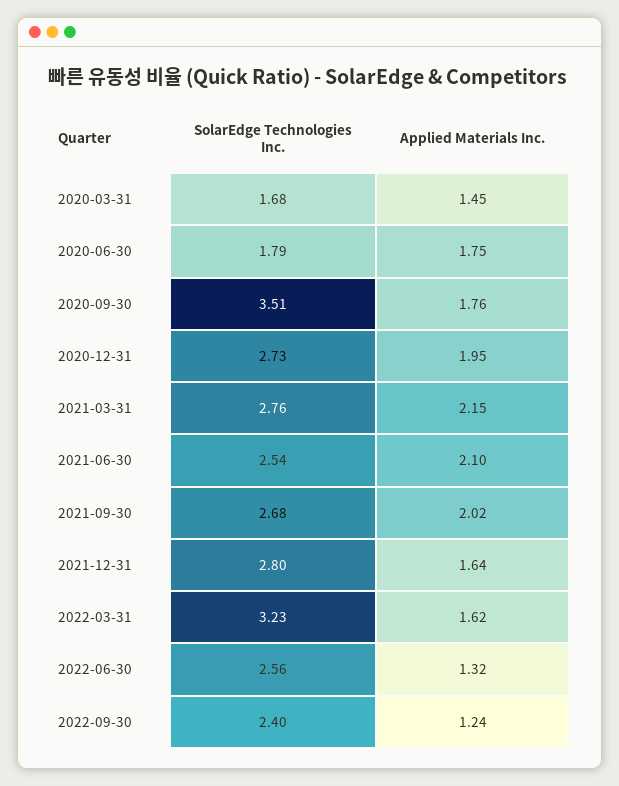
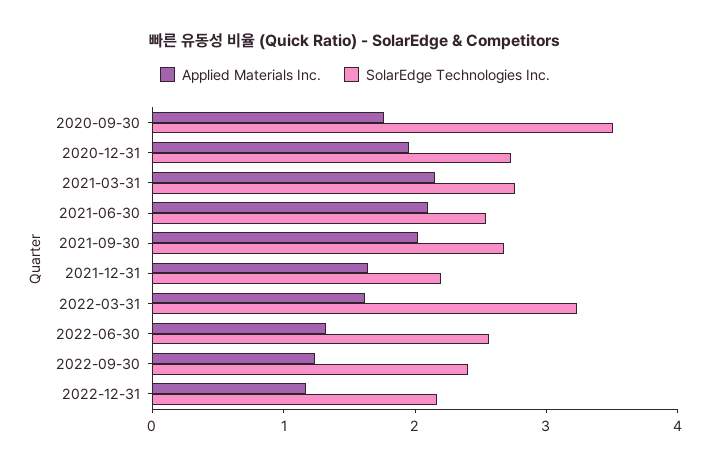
SolarEdge Technologies Inc., 2020-03-31: 1.68 -> none
Applied Materials Inc., 2020-03-31: 1.45 -> none
SolarEdge Technologies Inc., 2020-06-30: 1.79 -> none
Applied Materials Inc., 2020-06-30: 1.75 -> none
SolarEdge Technologies Inc., 2021-12-31: 2.8 -> 2.2
Applied Materials Inc., 2022-12-31: none -> 1.2
SolarEdge Technologies Inc., 2022-12-31: none -> 2.2

